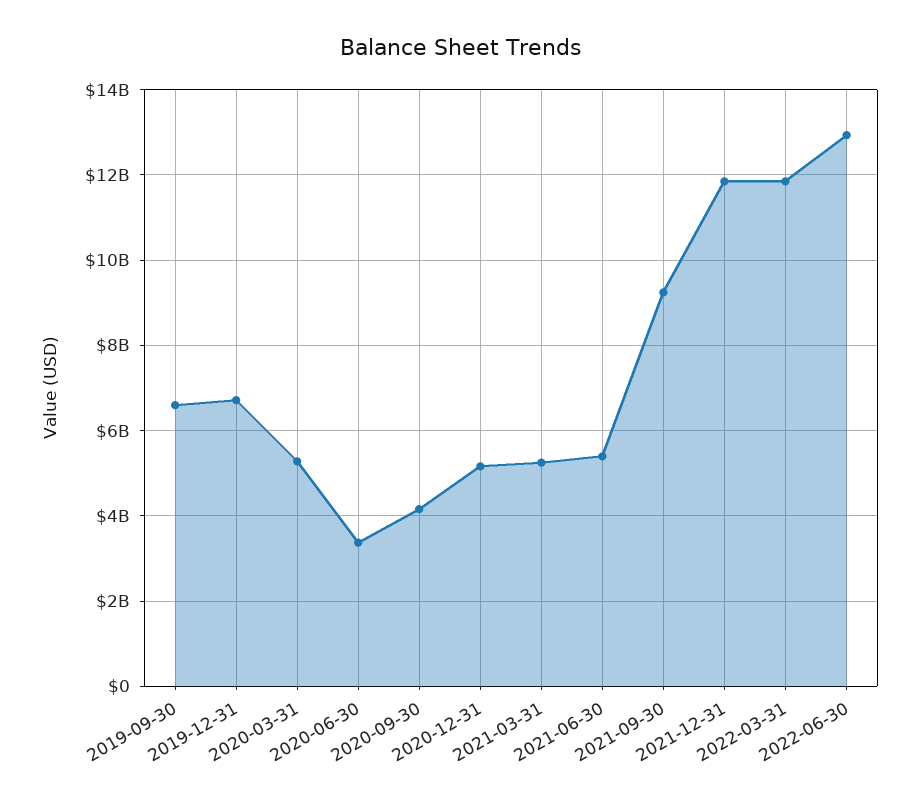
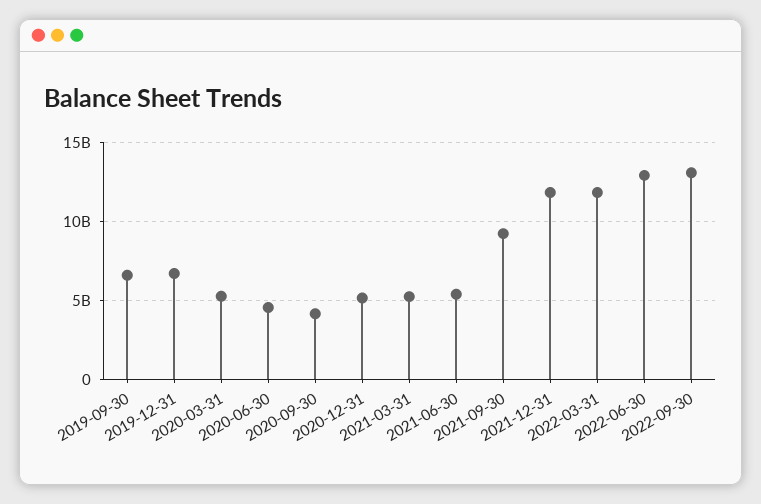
2020-06-30: 3400000000 -> 4500000000
2022-09-30: none -> 13000000000

